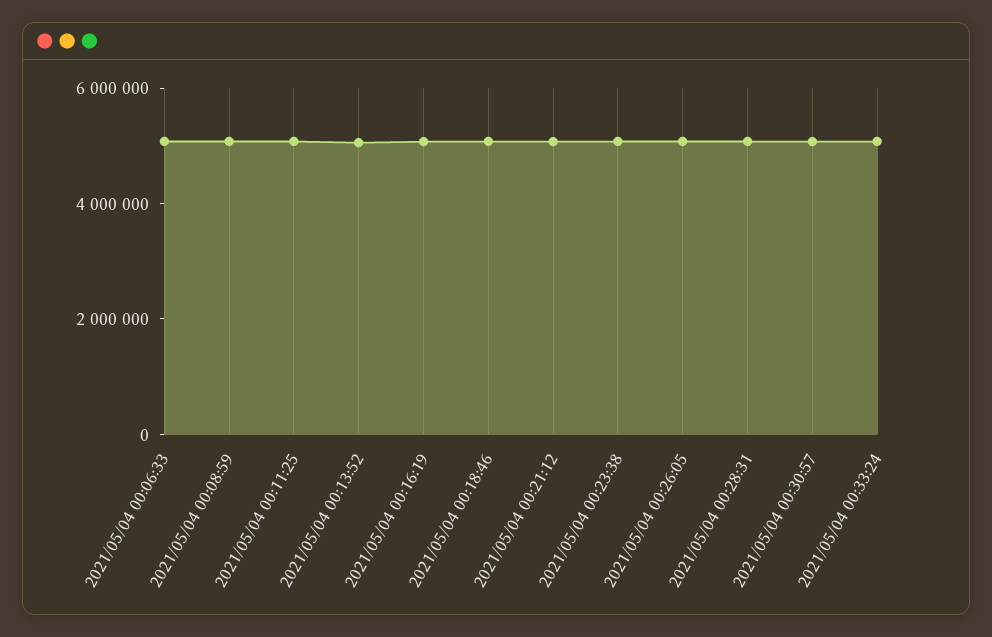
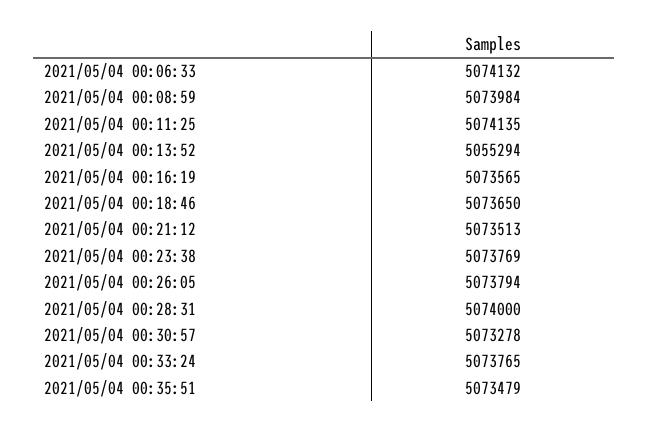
2021/05/04 00:35:51: none -> 5073479

